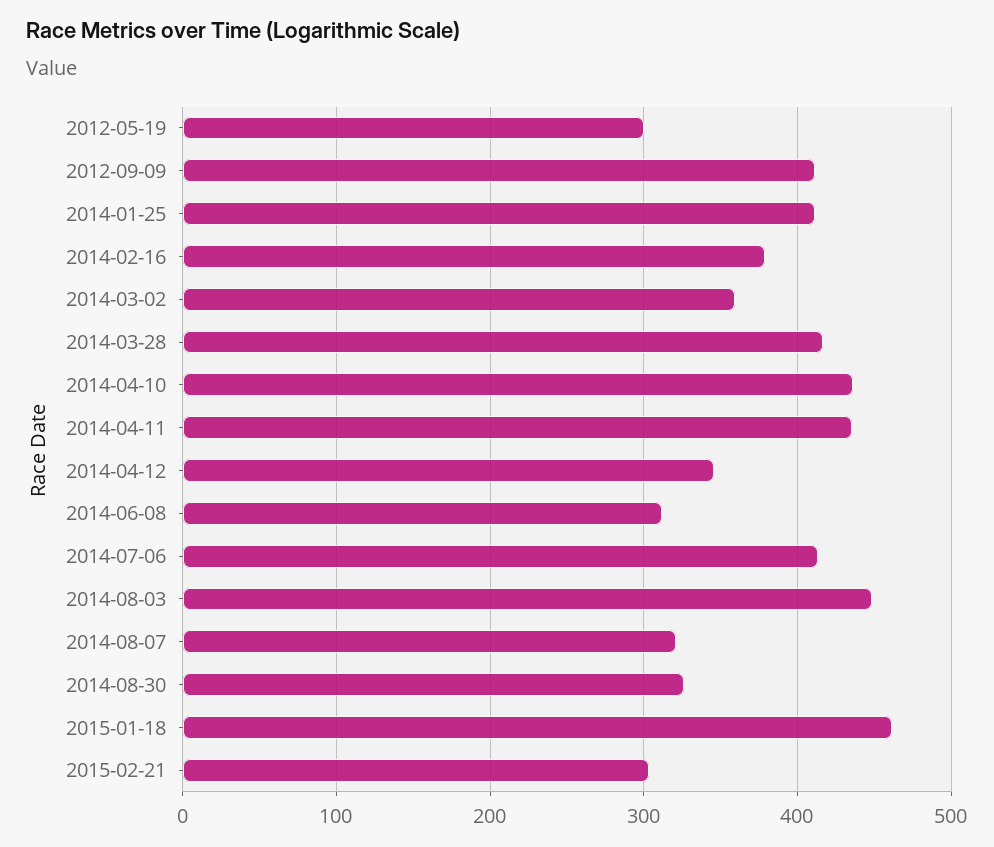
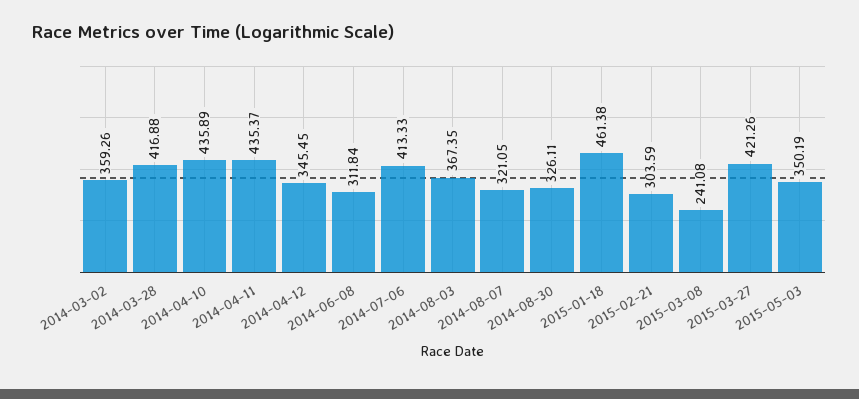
2012-05-19: 300 -> none
2012-09-09: 410 -> none
2014-01-25: 410 -> none
2014-02-16: 380 -> none
2014-08-03: 450 -> 367.35
2015-03-08: none -> 241.08
2015-03-27: none -> 421.26
2015-05-03: none -> 350.19

